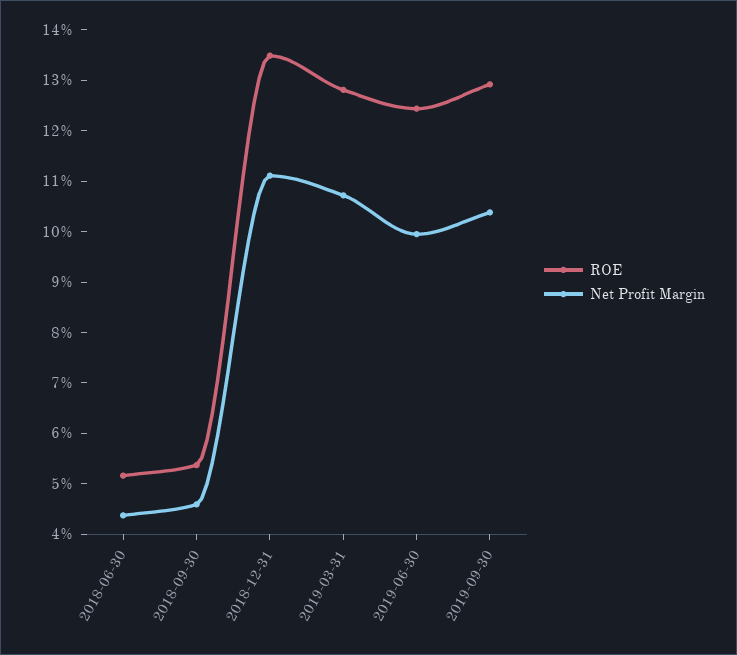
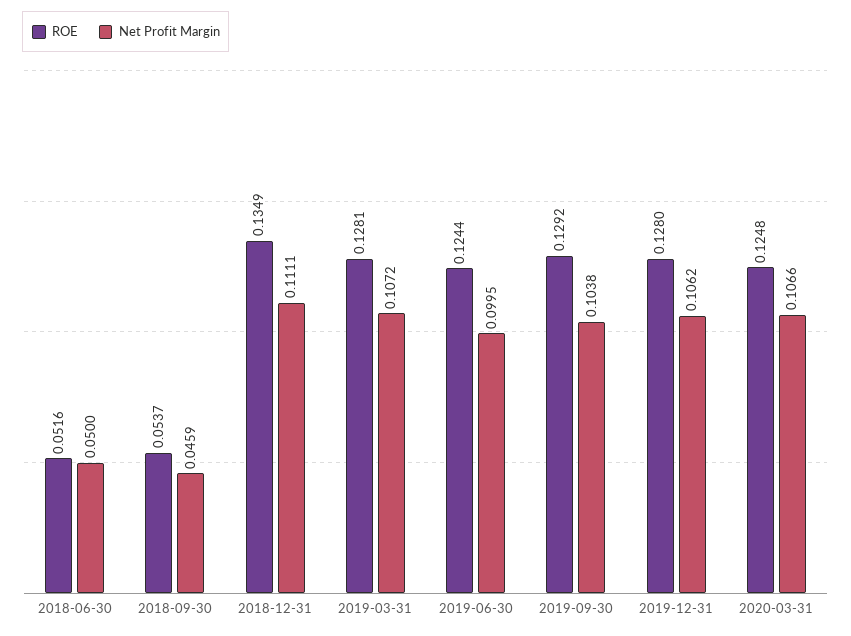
Net Profit Margin, 2018-06-30: 0.044 -> 0.05
ROE, 2019-12-31: none -> 0.128
Net Profit Margin, 2019-12-31: none -> 0.1062
ROE, 2020-03-31: none -> 0.1248
Net Profit Margin, 2020-03-31: none -> 0.1066

